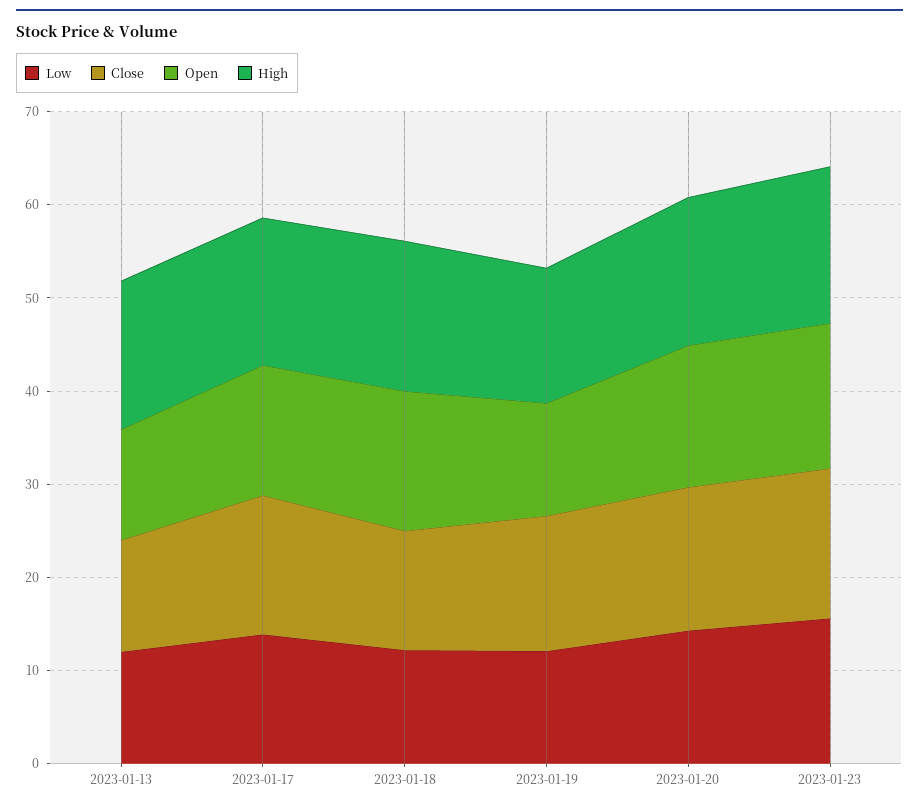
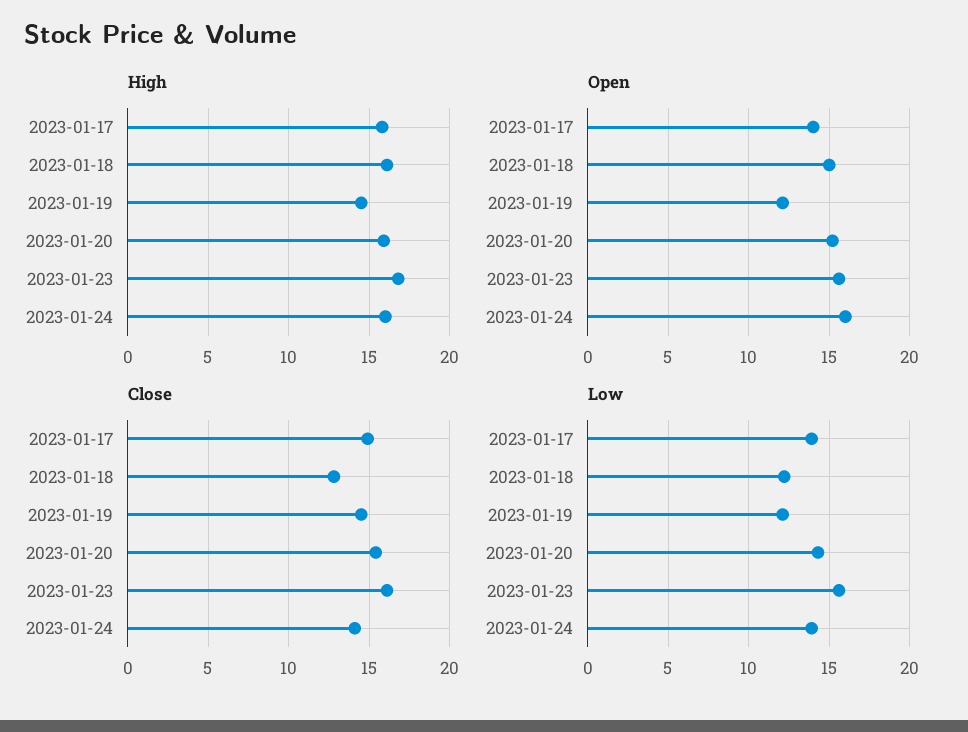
Low, 2023-01-13: 12 -> none
Close, 2023-01-13: 12 -> none
Open, 2023-01-13: 12 -> none
High, 2023-01-13: 16 -> none
High, 2023-01-24: none -> 16
Open, 2023-01-24: none -> 16
Close, 2023-01-24: none -> 14
Low, 2023-01-24: none -> 14

